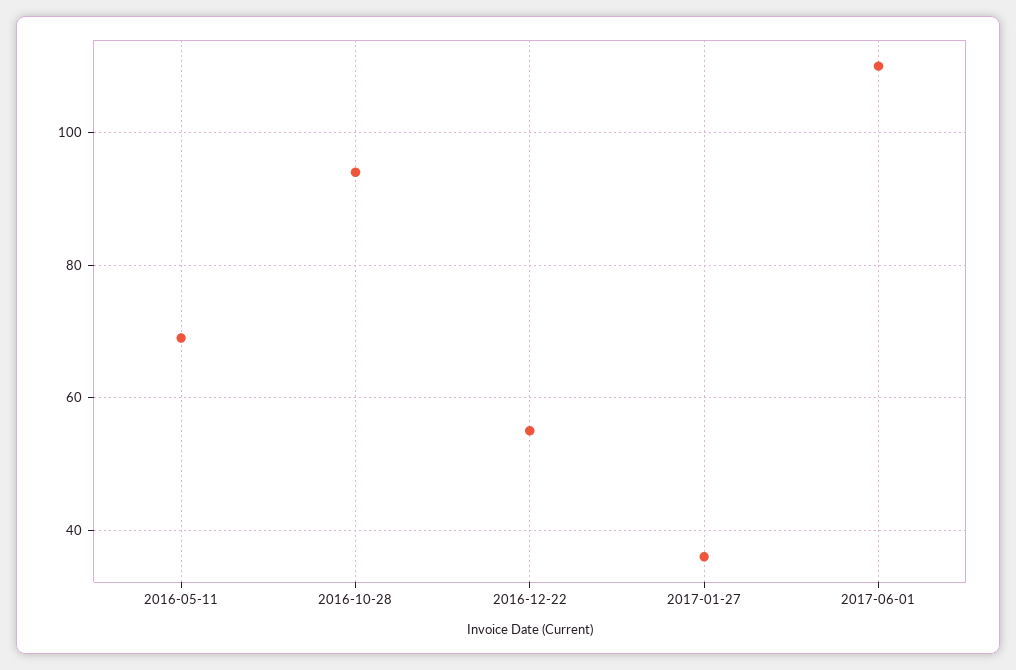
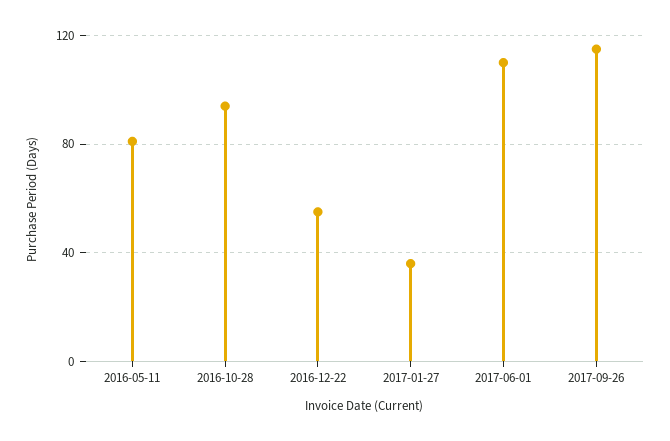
2016-05-11: 70 -> 80
2017-09-26: none -> 115

